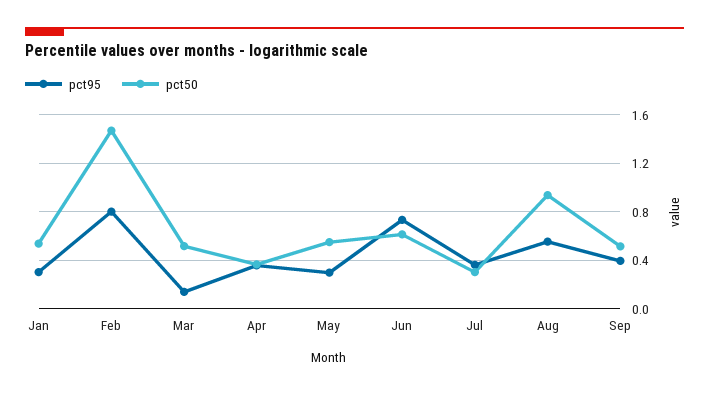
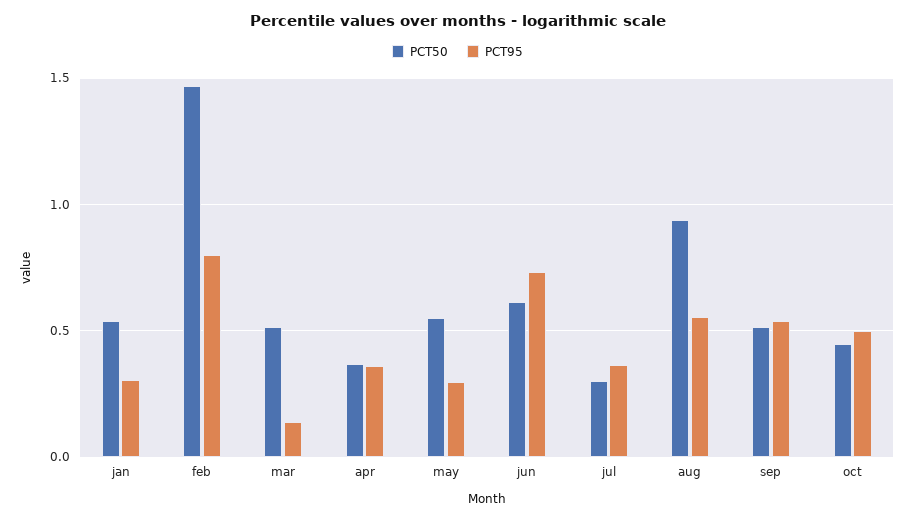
pct95, Sep: 0.4 -> 0.55
pct50, oct: none -> 0.45
pct95, oct: none -> 0.5

